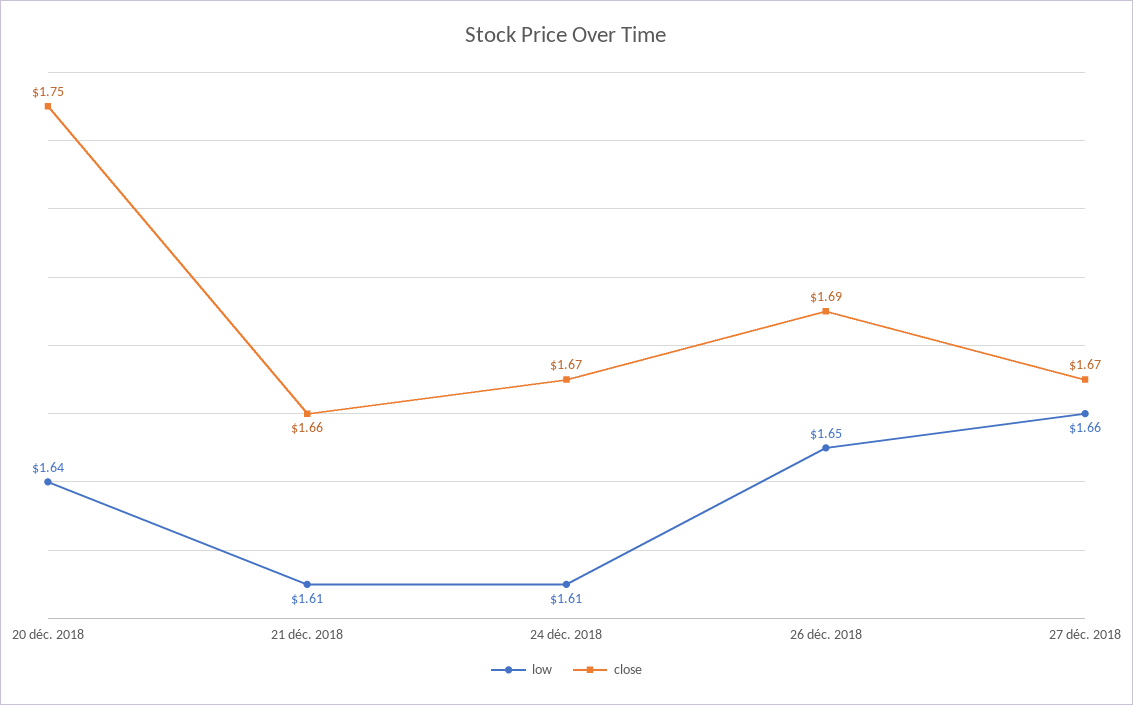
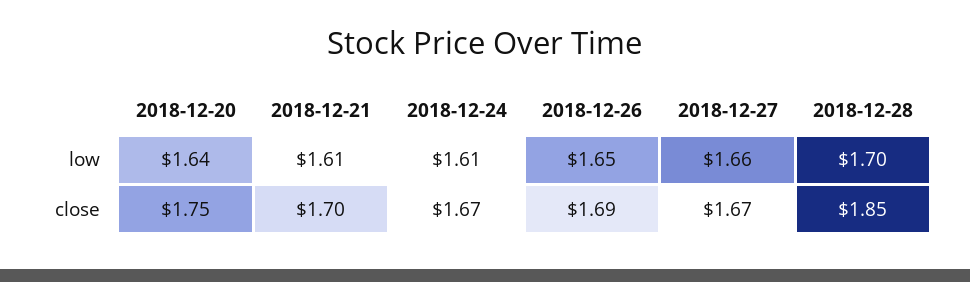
close, 21 déc. 2018: 1.66 -> 1.7
low, 2018-12-28: none -> 1.7
close, 2018-12-28: none -> 1.85

